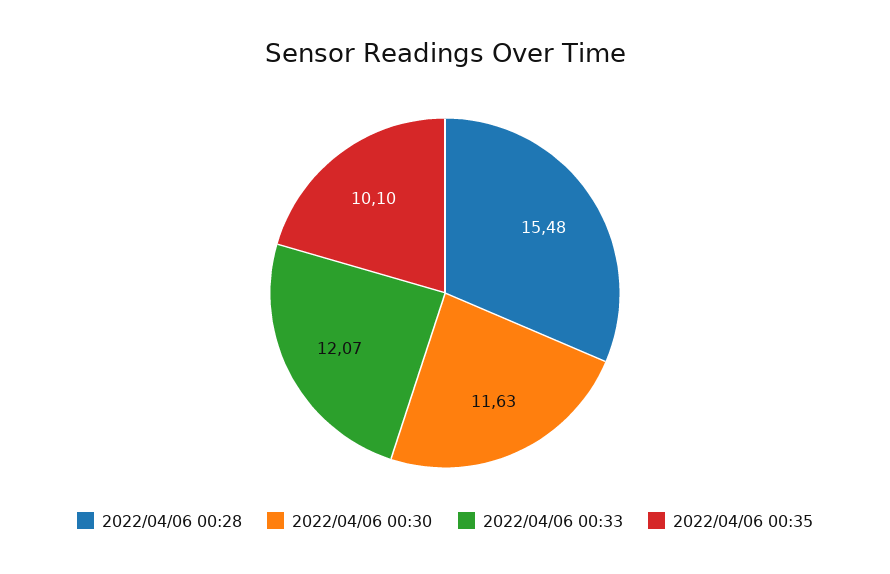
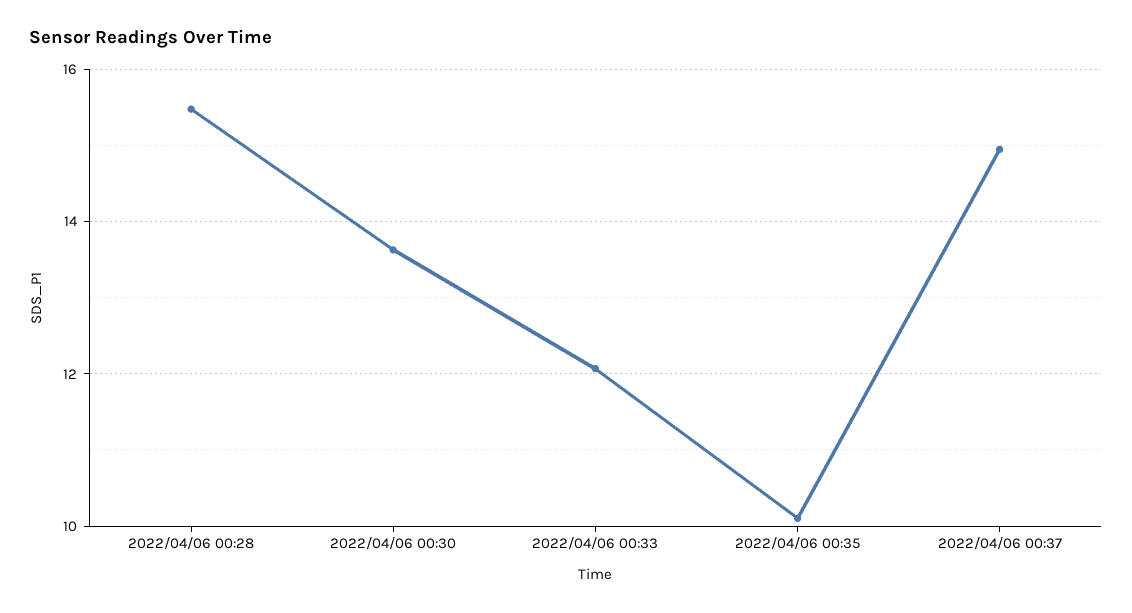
2022/04/06 00:30: 11.63 -> 13.6
2022/04/06 00:37: none -> 15

